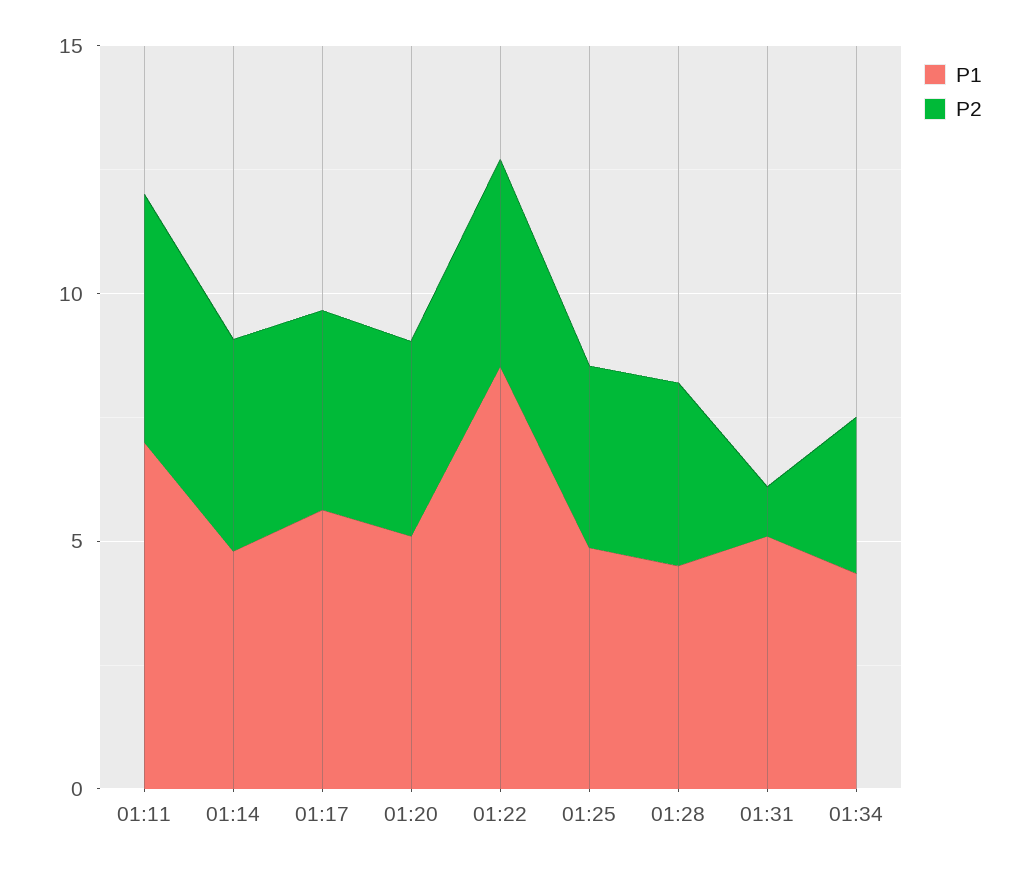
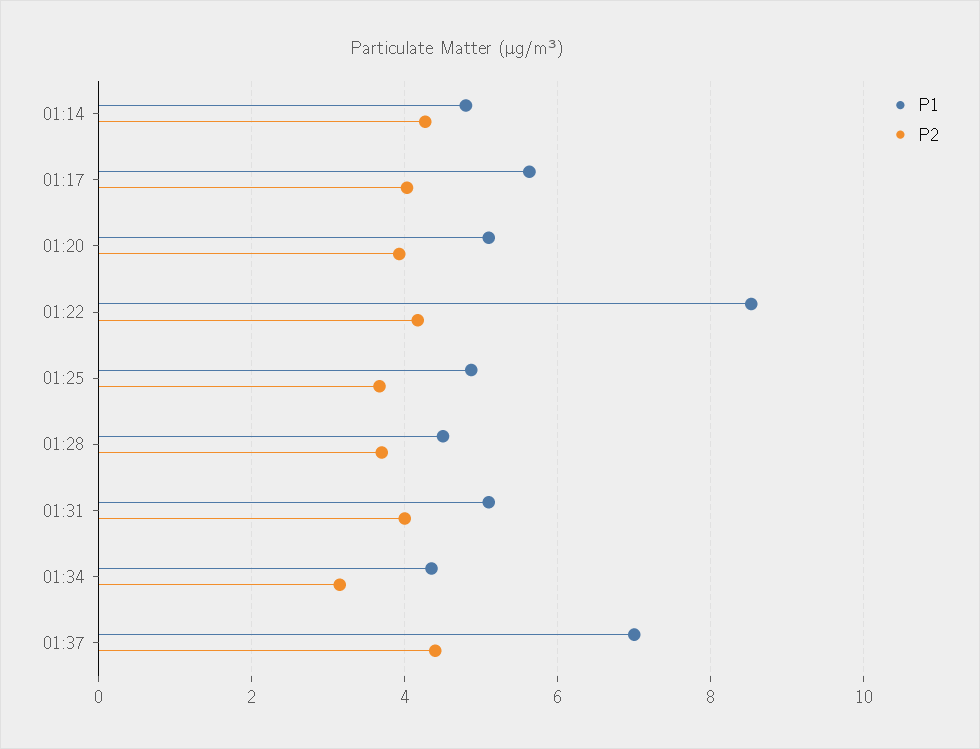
P1, 01:11: 7 -> none
P2, 01:11: 5 -> none
P2, 01:31: 1 -> 4
P1, 01:37: none -> 7
P2, 01:37: none -> 4.4

